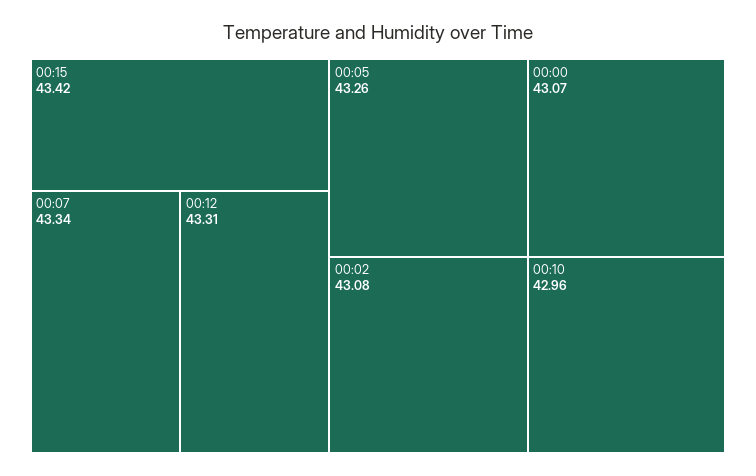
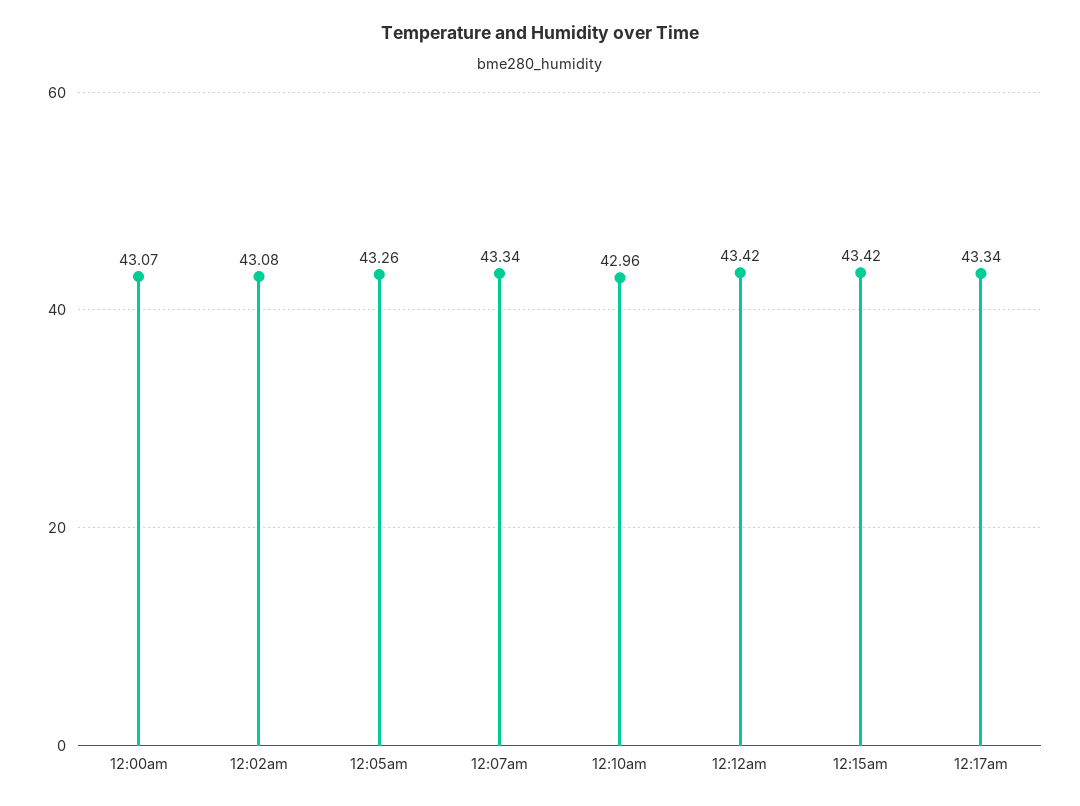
00:12: 43.31 -> 43.42
12:17am: none -> 43.34

